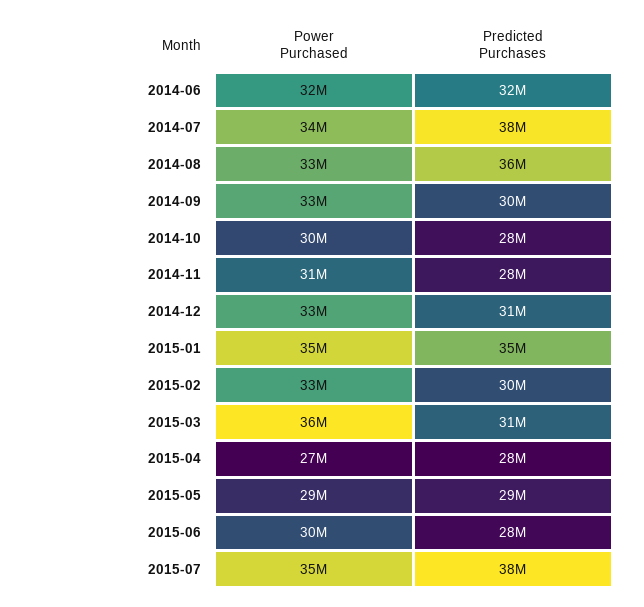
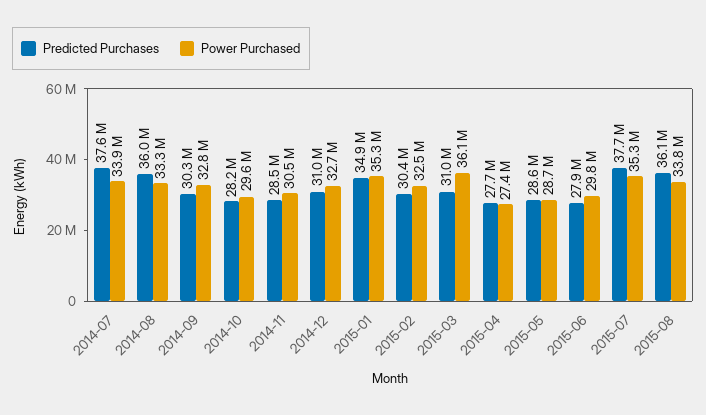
Power Purchased, 2014-06: 32000000 -> none
Predicted Purchases, 2014-06: 32000000 -> none
Predicted Purchases, 2015-08: none -> 36100000
Power Purchased, 2015-08: none -> 33800000

